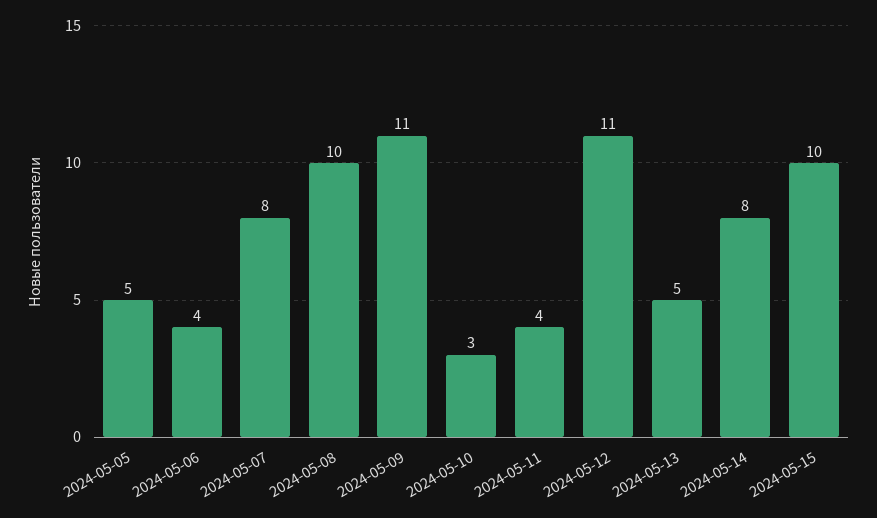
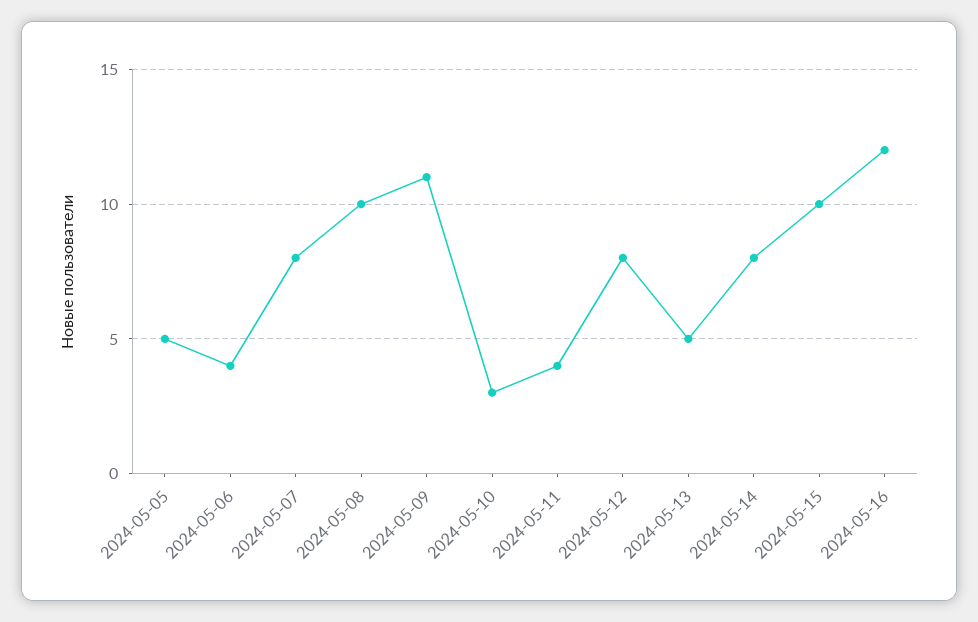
2024-05-12: 11 -> 8
2024-05-16: none -> 12

